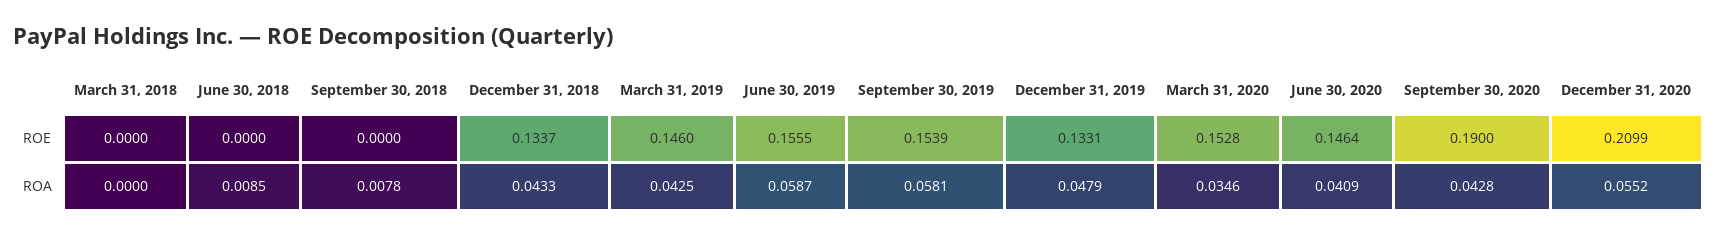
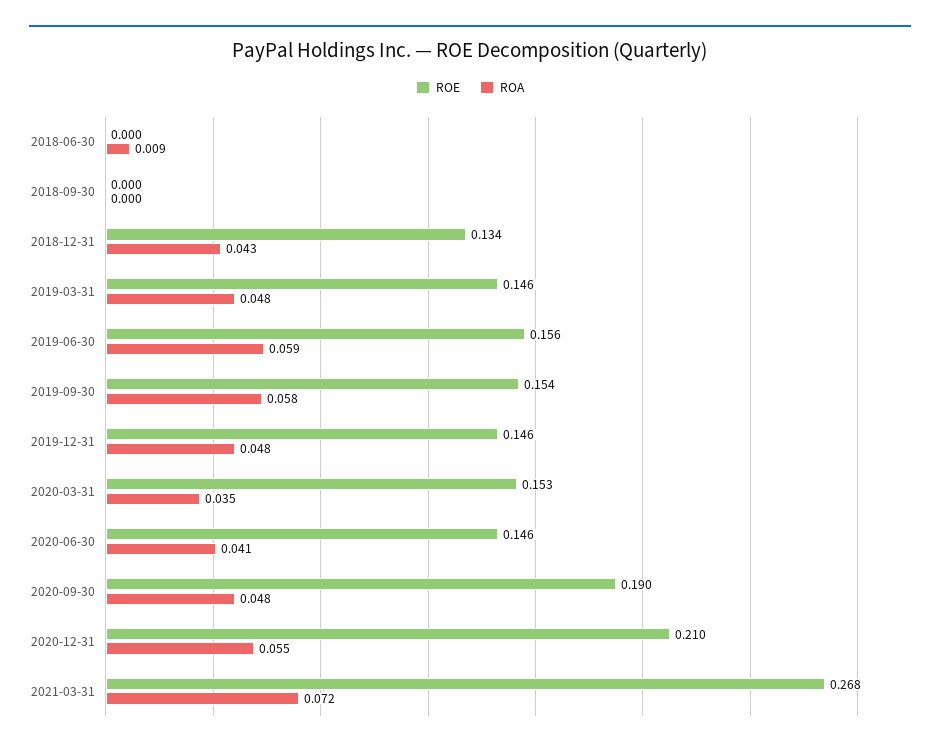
ROE, March 31, 2018: 0 -> none
ROE, December 31, 2019: 0.1331 -> 0.146
ROA, March 31, 2018: 0 -> none
ROA, September 30, 2018: 0.0078 -> 0
ROA, March 31, 2019: 0.0425 -> 0.048
ROA, September 30, 2020: 0.0428 -> 0.048
ROE, 2021-03-31: none -> 0.268
ROA, 2021-03-31: none -> 0.072

